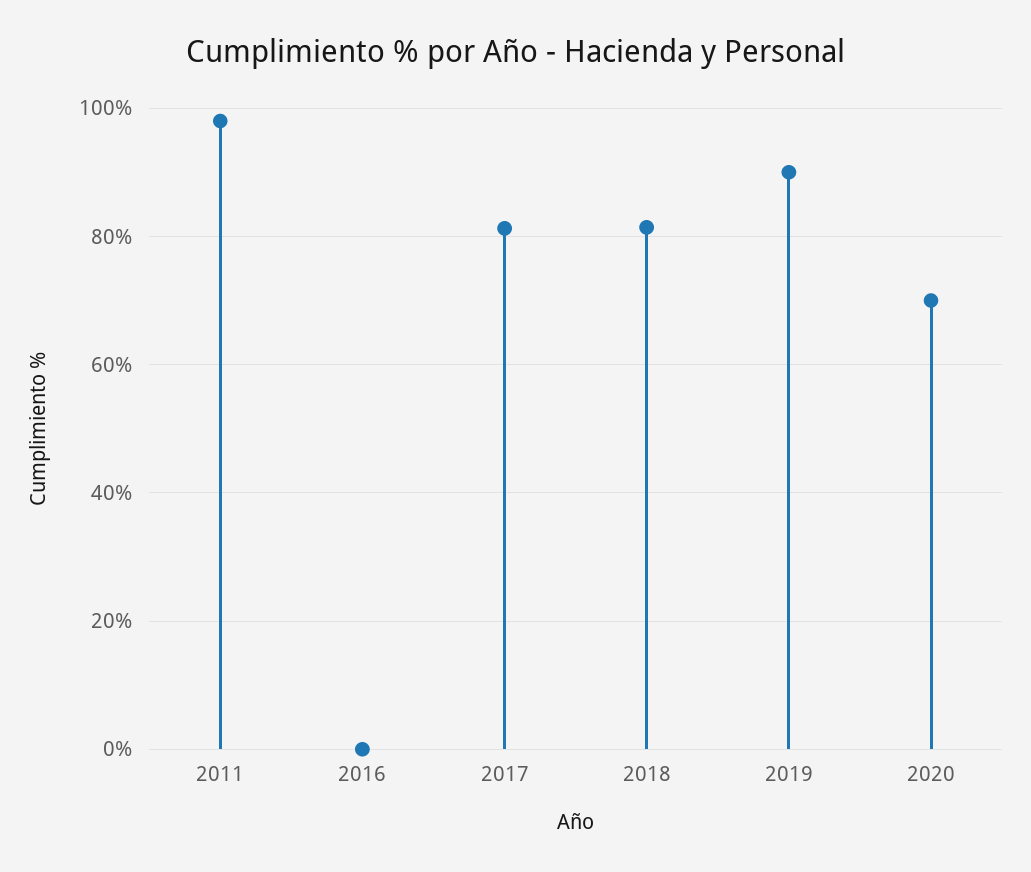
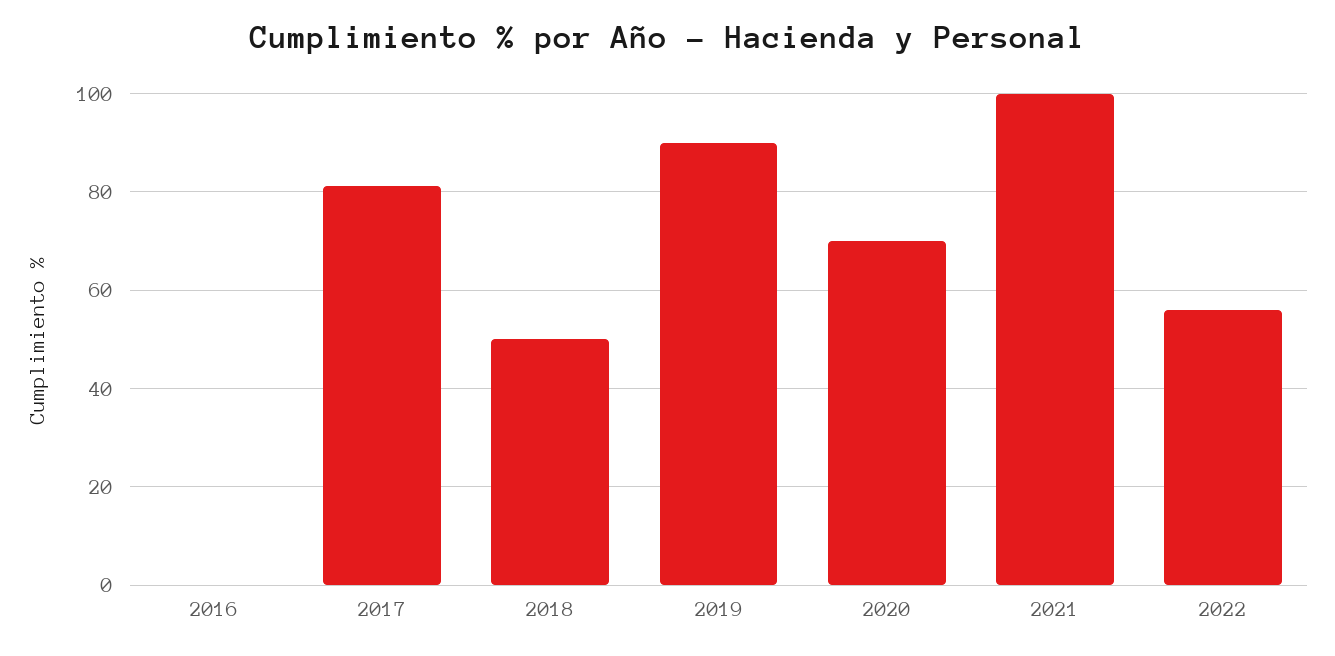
2011: 98 -> none
2018: 82 -> 50
2021: none -> 100
2022: none -> 56

